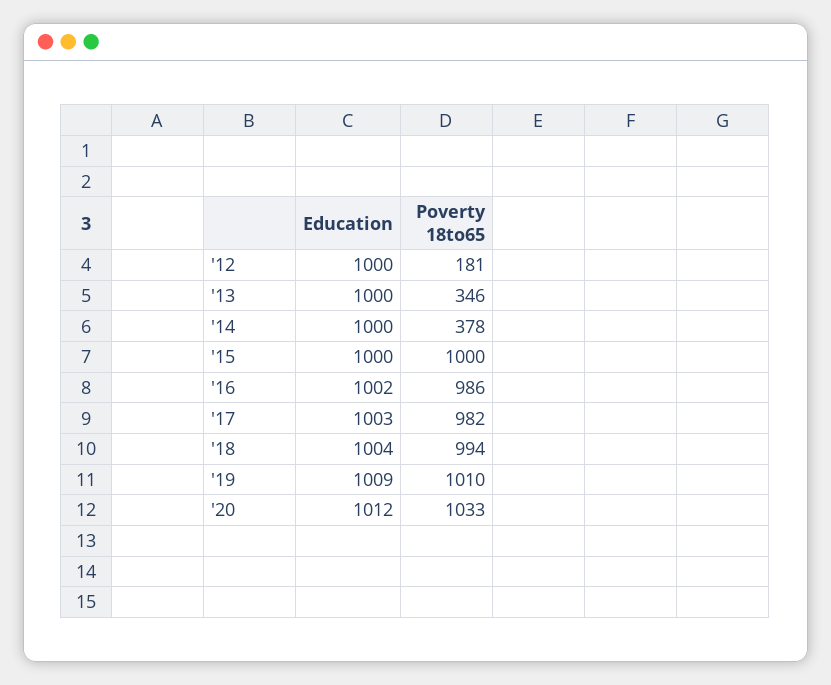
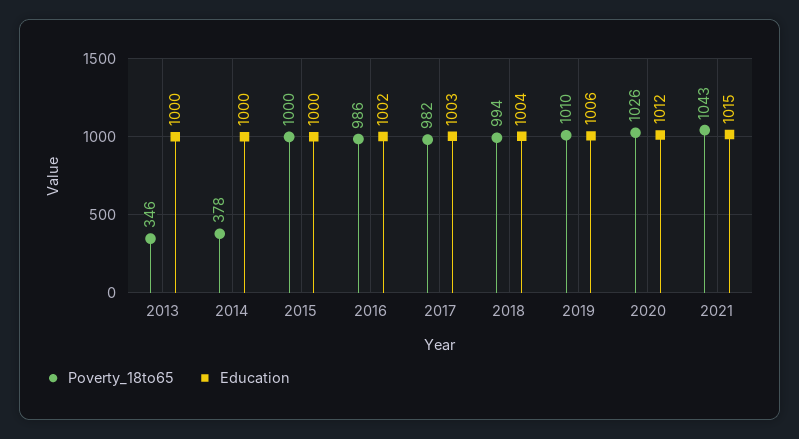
Education, '12: 1000 -> none
Poverty 18to65, '12: 181 -> none
Education, '19: 1009 -> 1006
Poverty 18to65, '20: 1033 -> 1026
Poverty 18to65, 2021: none -> 1043
Education, 2021: none -> 1015

